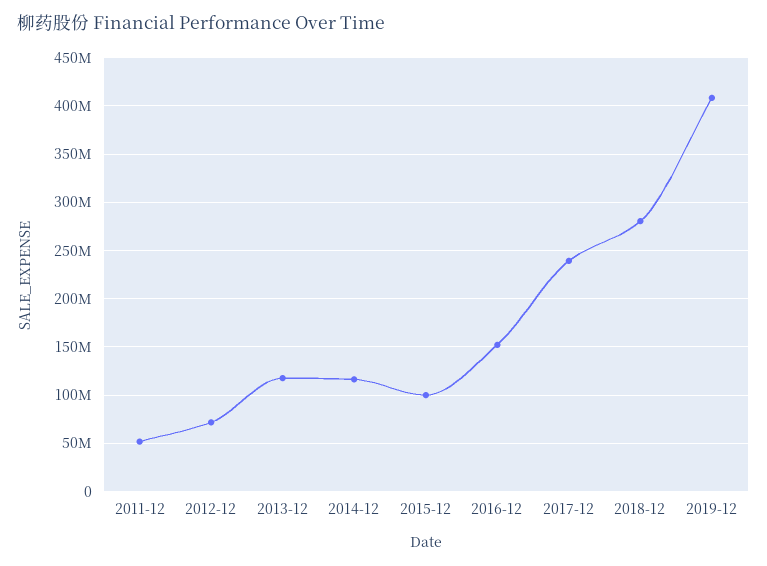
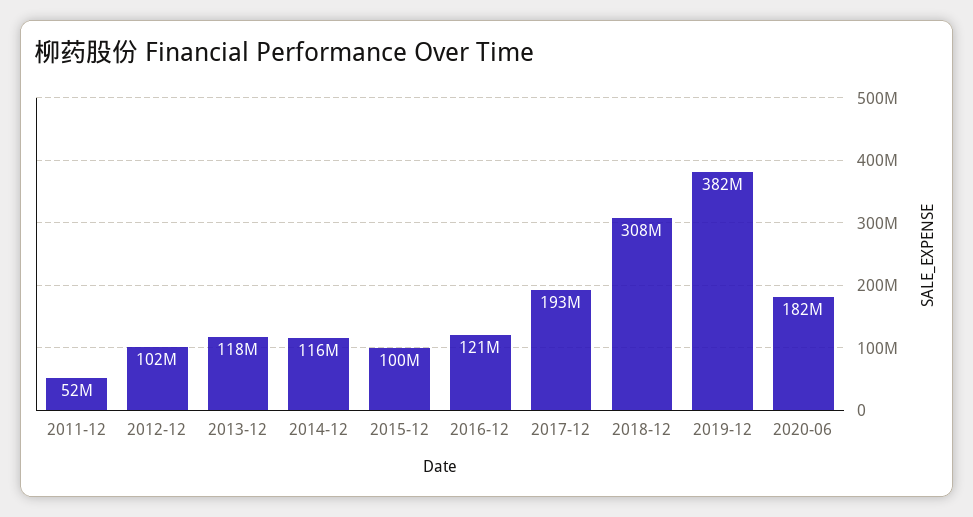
2012-12: 70000000 -> 102000000
2016-12: 150000000 -> 121000000
2017-12: 240000000 -> 193000000
2018-12: 280000000 -> 308000000
2019-12: 410000000 -> 382000000
2020-06: none -> 182000000

